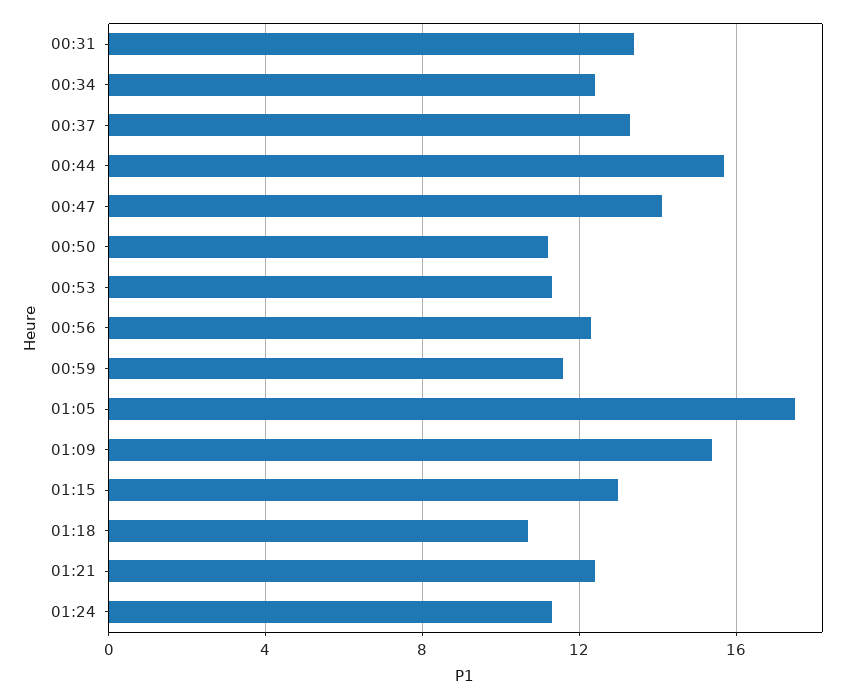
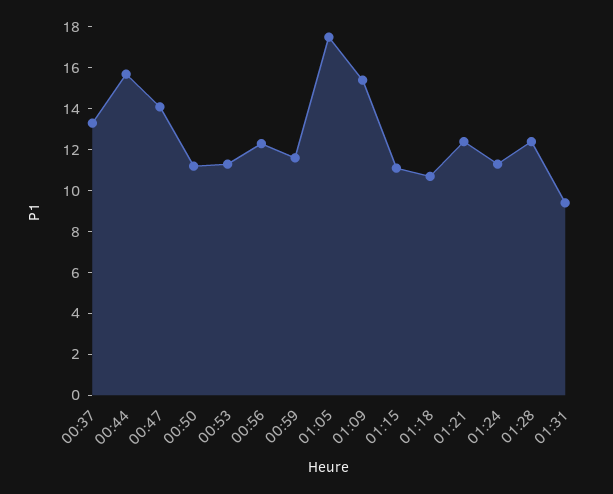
00:31: 13.5 -> none
00:34: 12.5 -> none
01:15: 13 -> 11
01:28: none -> 12.5
01:31: none -> 9.5

